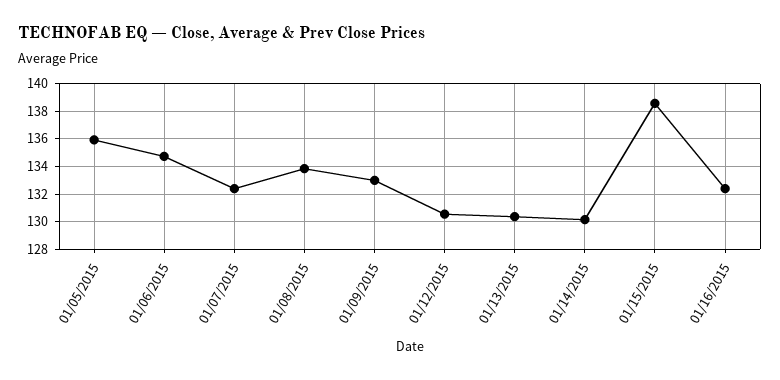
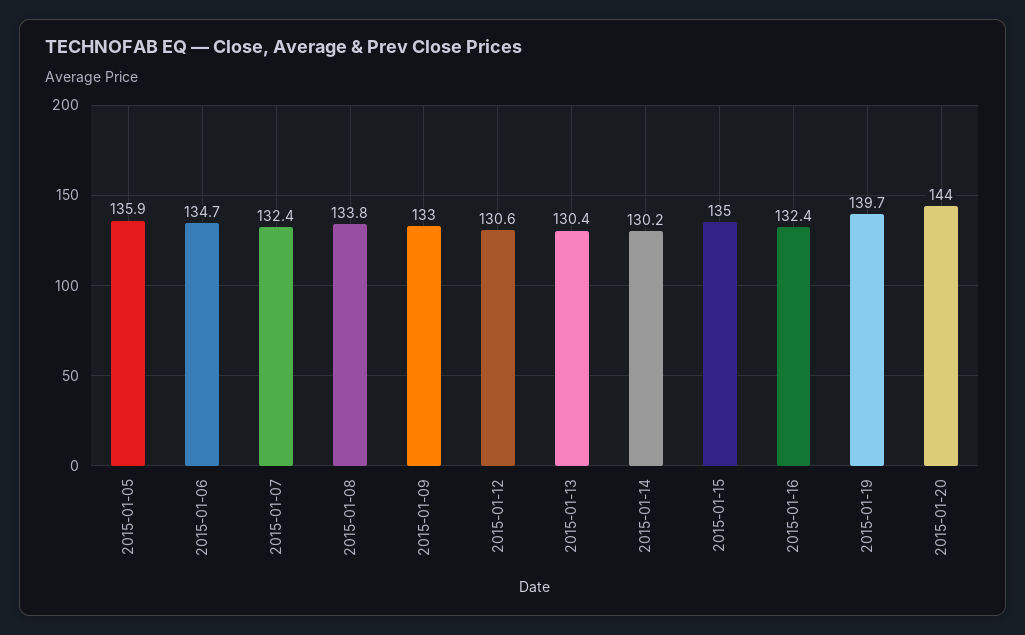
01/15/2015: 138.5 -> 135
2015-01-19: none -> 139.7
2015-01-20: none -> 144

